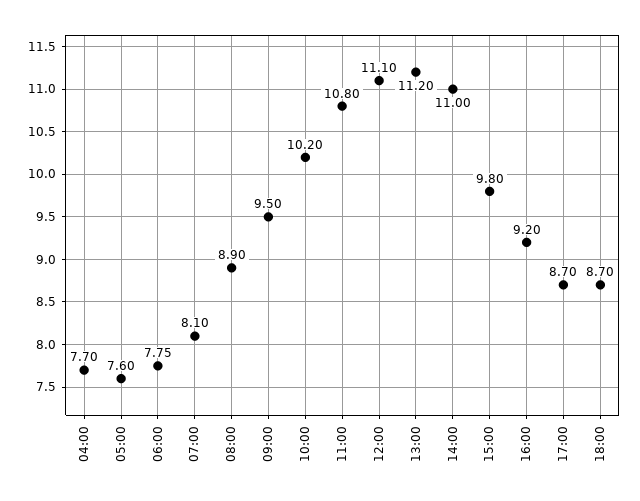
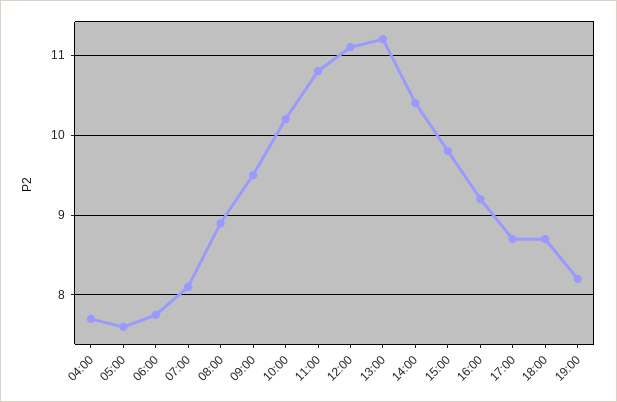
14:00: 11 -> 10.4
19:00: none -> 8.2

